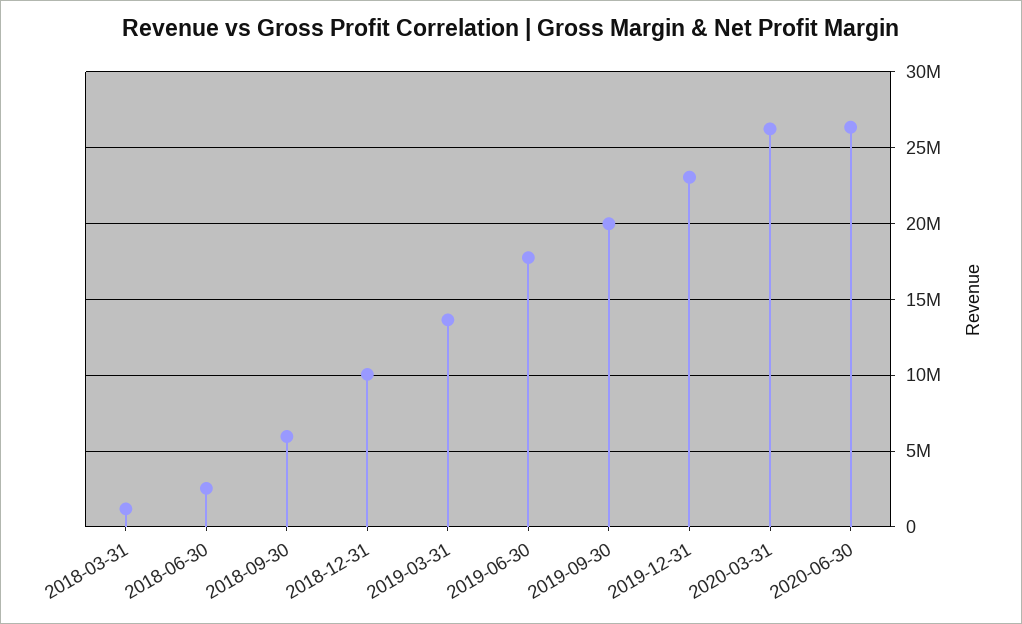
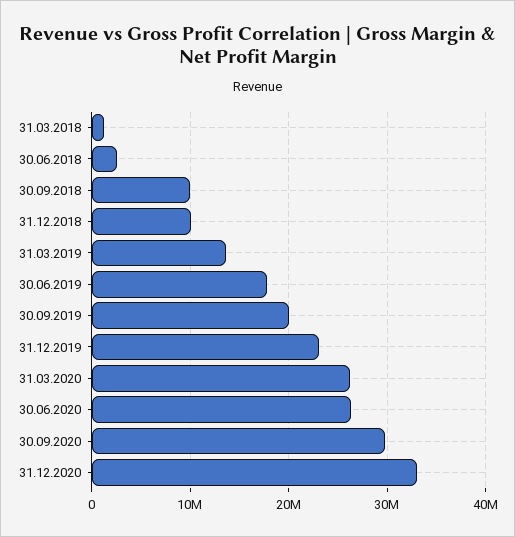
2018-09-30: 6000000 -> 10000000
30.09.2020: none -> 30000000
31.12.2020: none -> 33000000

